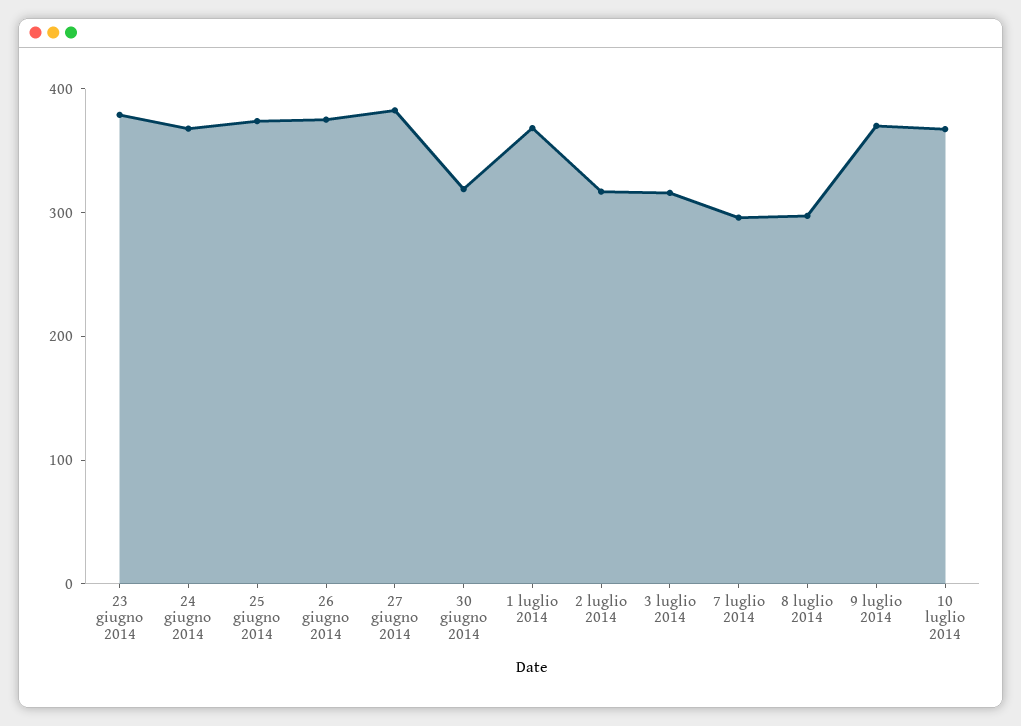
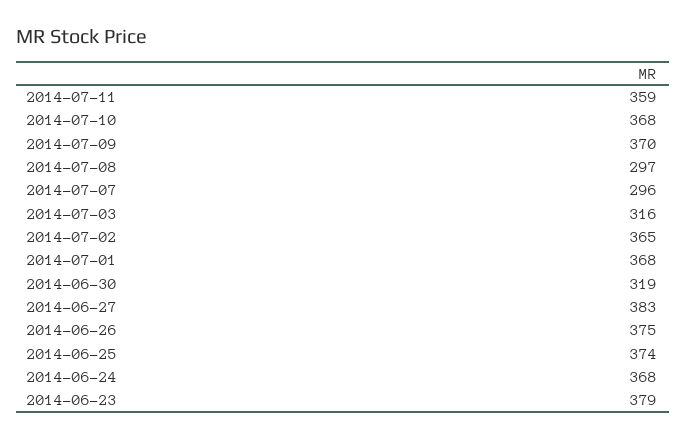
2 luglio 2014: 320 -> 365
2014-07-11: none -> 359

